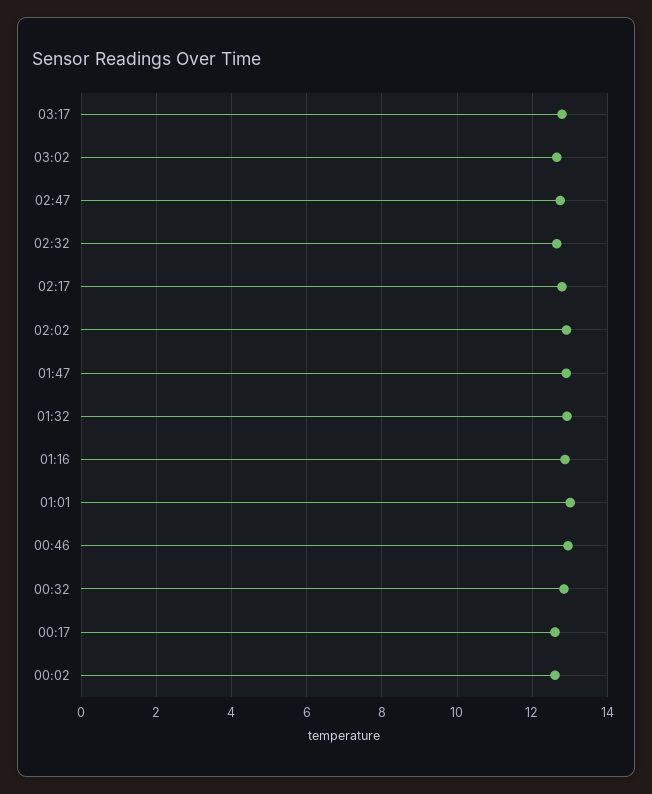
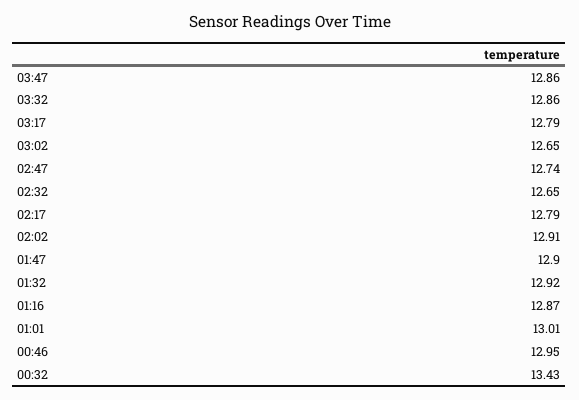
00:32: 12.8 -> 13.43
00:17: 12.6 -> none
00:02: 12.6 -> none
03:47: none -> 12.86
03:32: none -> 12.86

